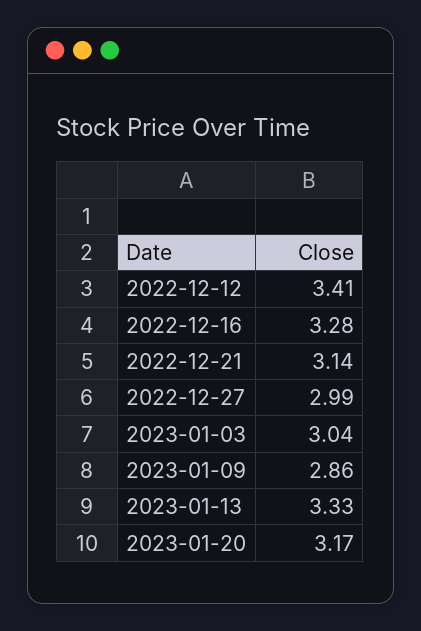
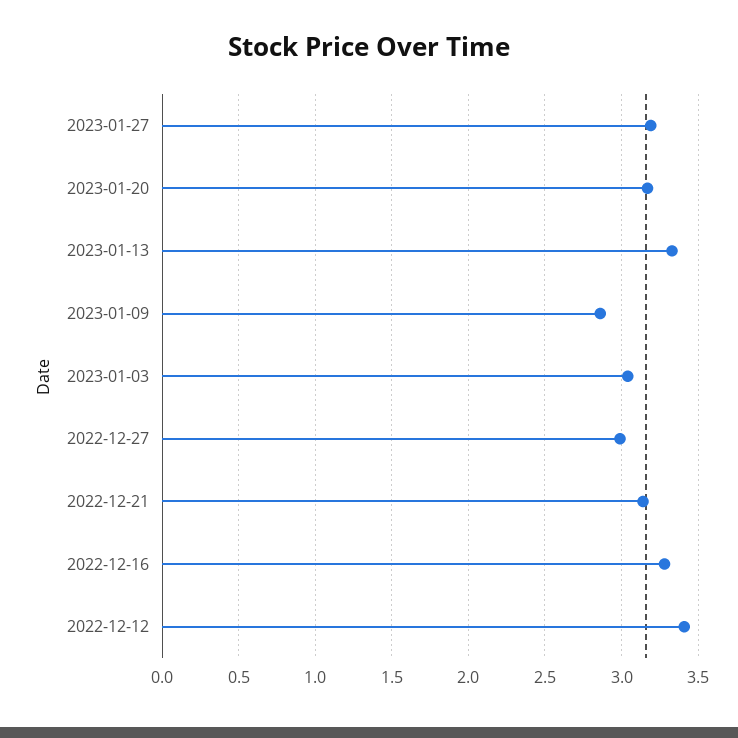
2023-01-27: none -> 3.2

